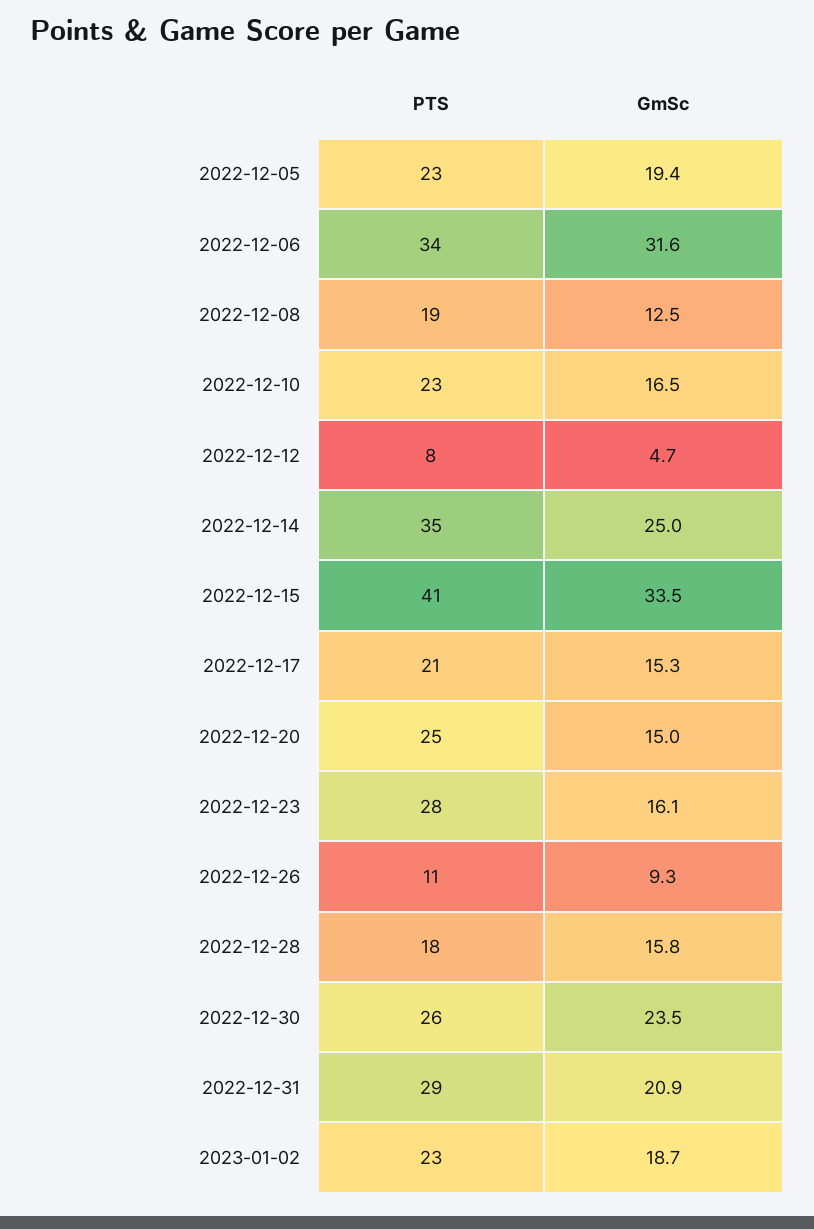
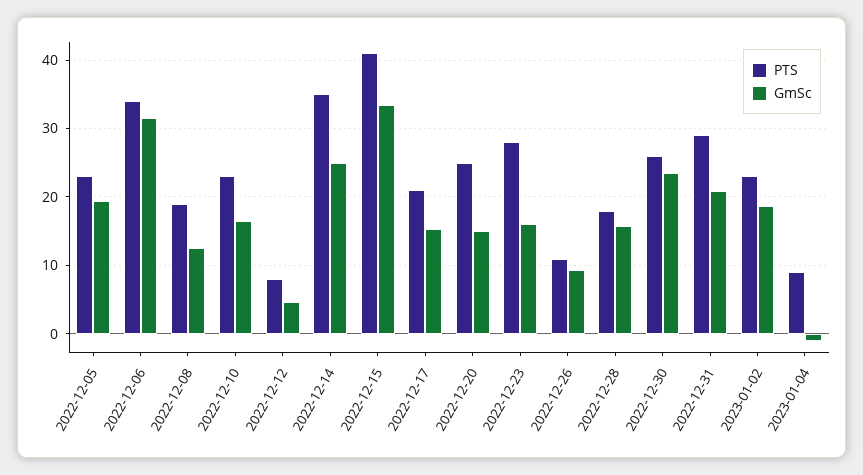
PTS, 2023-01-04: none -> 9
GmSc, 2023-01-04: none -> -1

